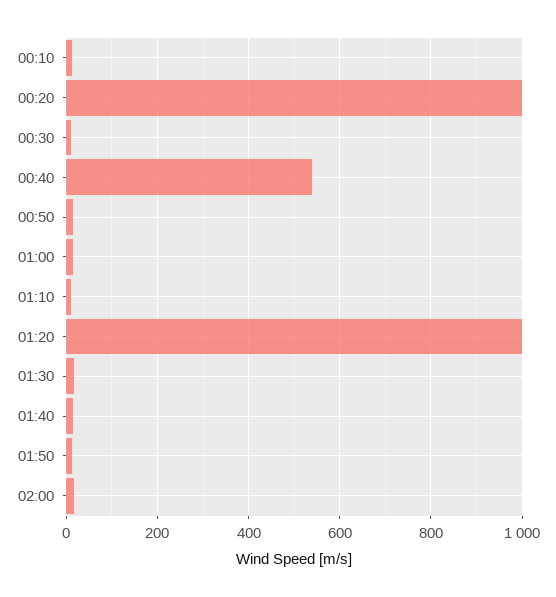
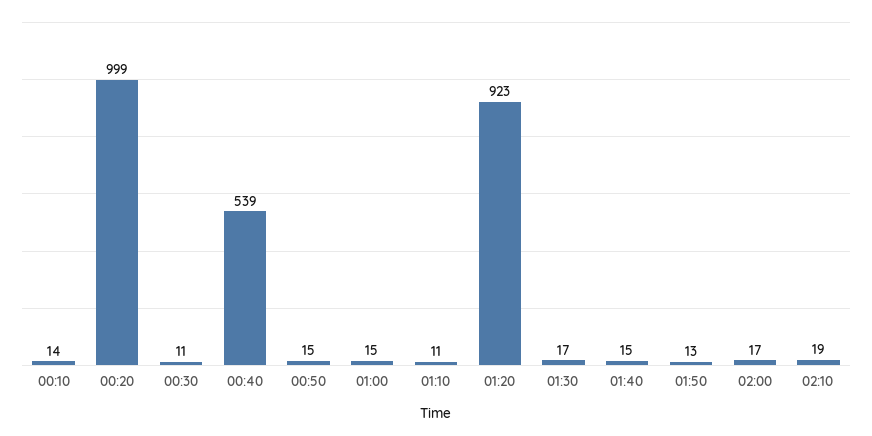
01:20: 1000 -> 923
02:10: none -> 19

